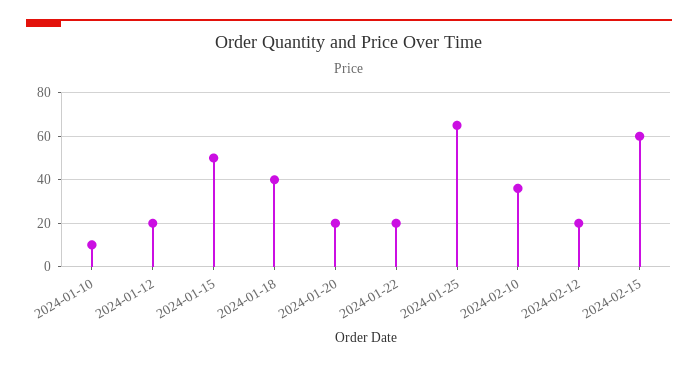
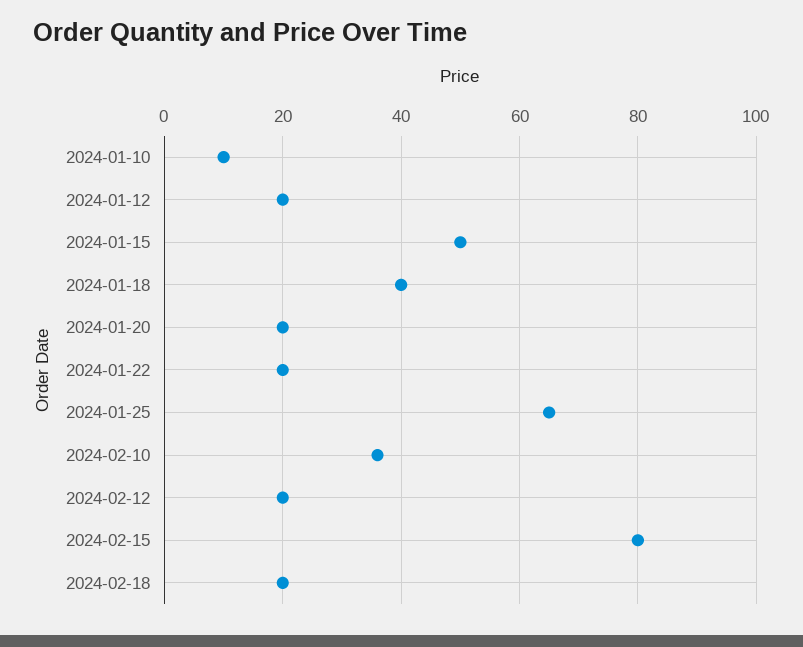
2024-02-15: 60 -> 80
2024-02-18: none -> 20

